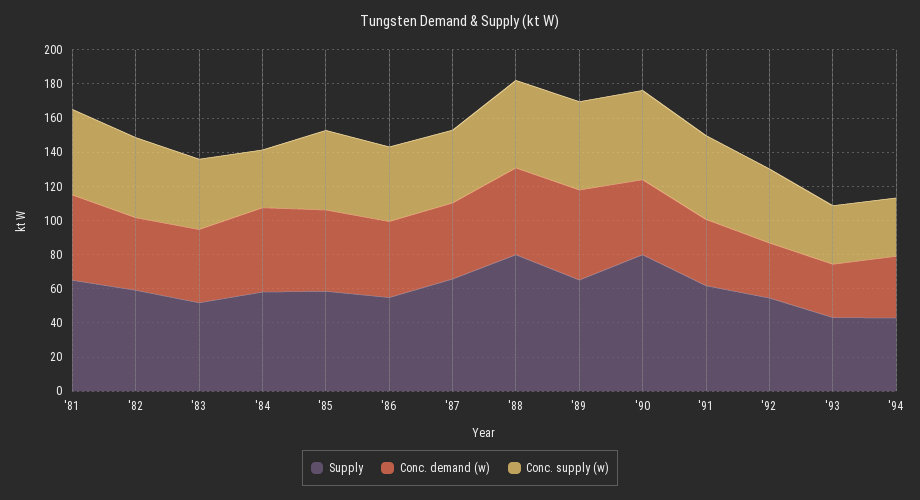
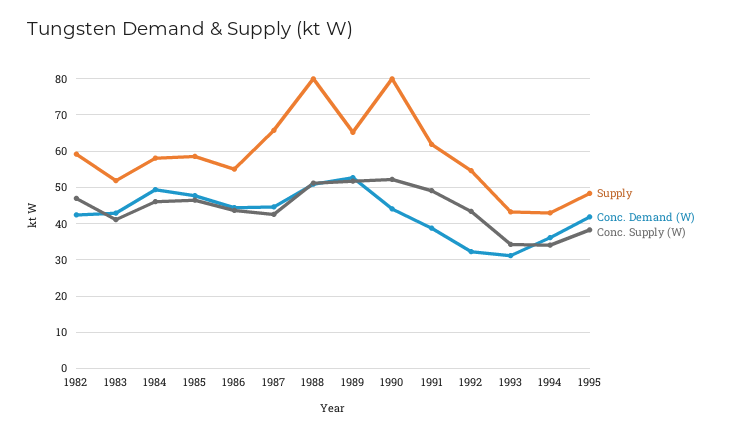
Supply, '81: 65 -> none
Conc. demand (w), '81: 50 -> none
Conc. supply (w), '81: 50 -> none
Conc. supply (w), '84: 35 -> 46
Supply, 1995: none -> 48
Conc. demand (w), 1995: none -> 42
Conc. supply (w), 1995: none -> 38

